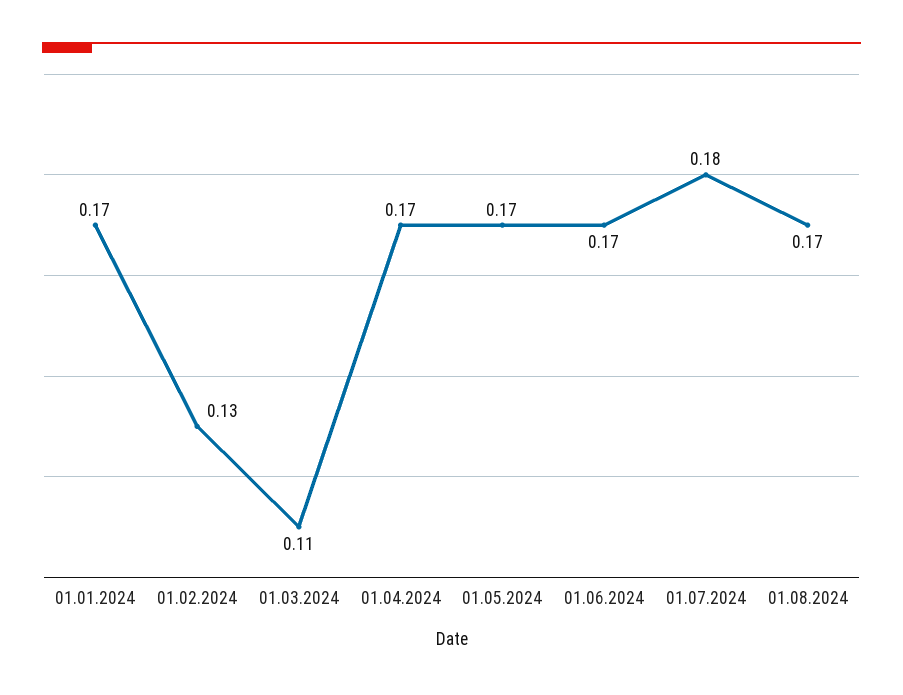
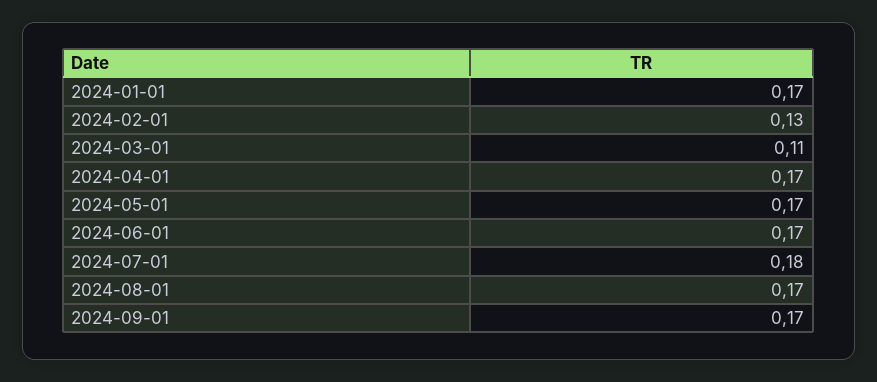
2024-09-01: none -> 0.17

